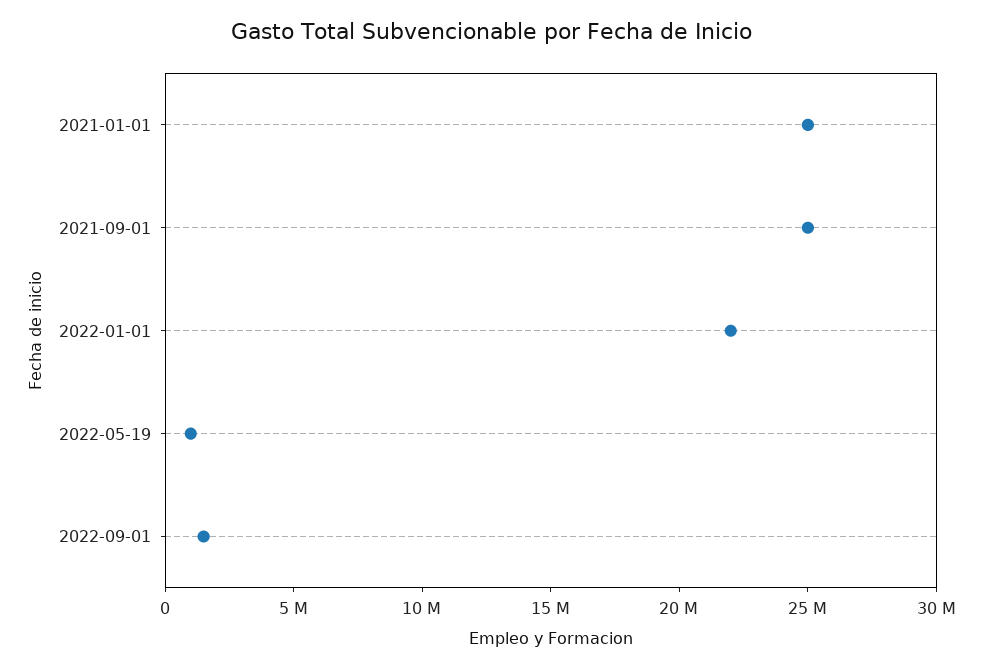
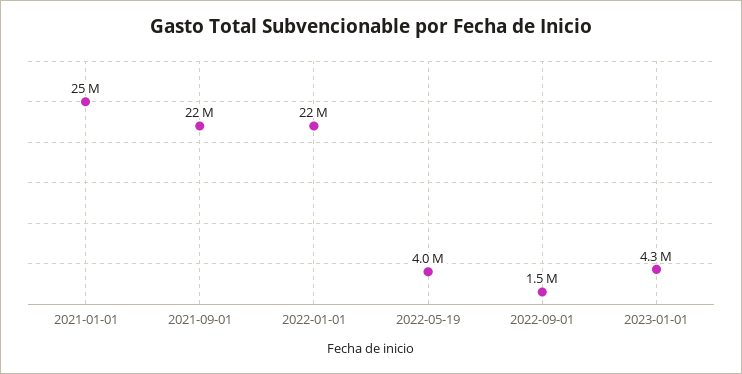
2021-09-01: 25000000 -> 22000000
2022-05-19: 1000000 -> 4000000
2023-01-01: none -> 4300000

